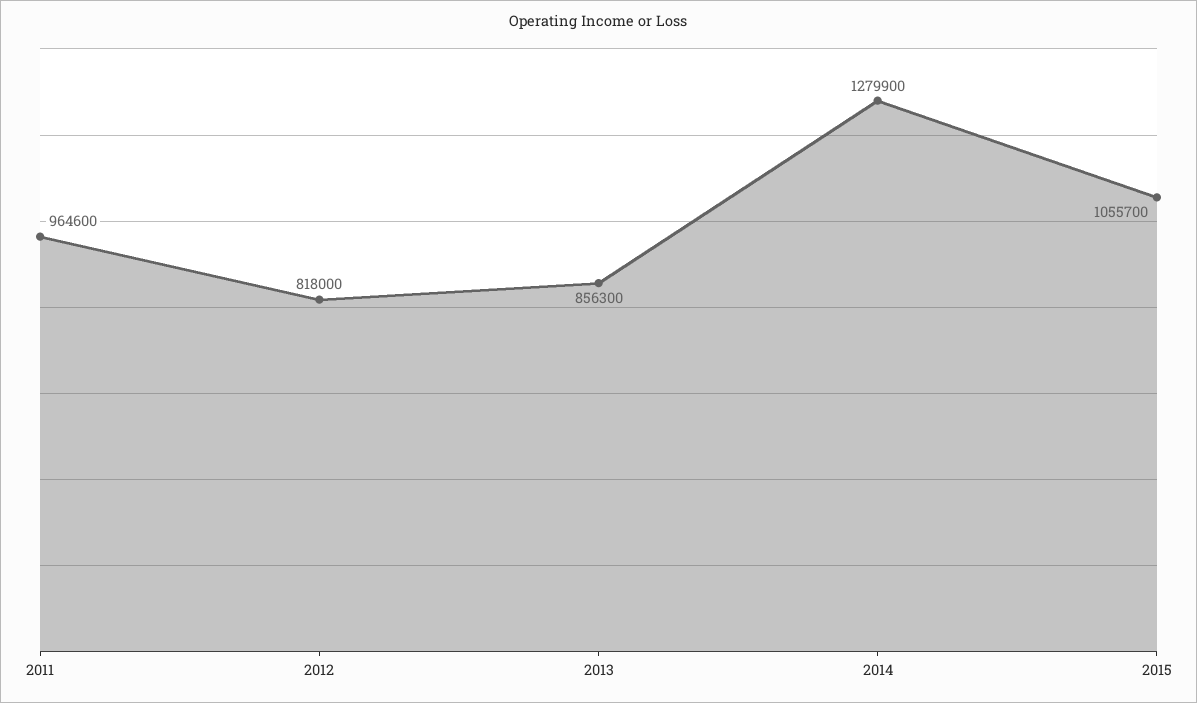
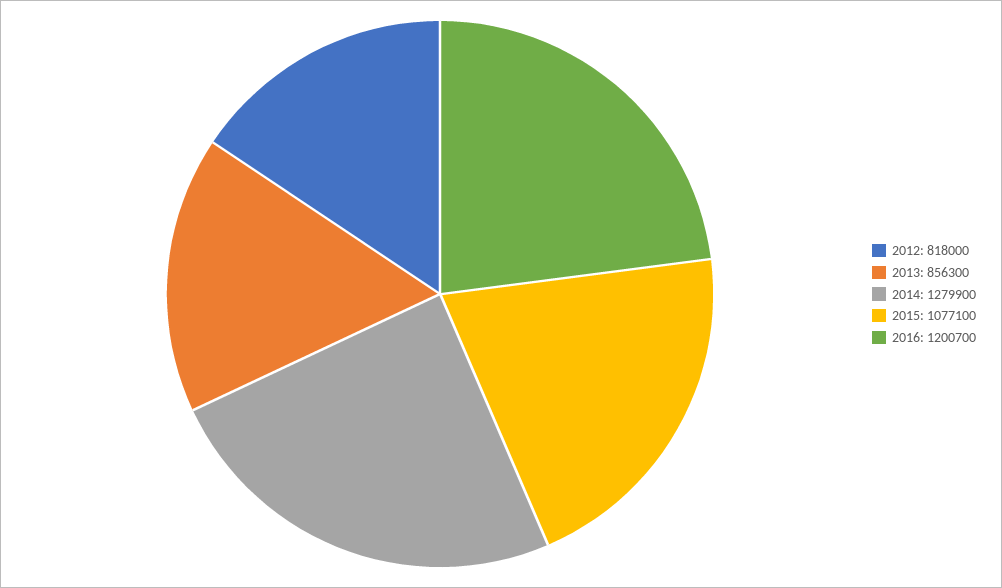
2011: 964600 -> none
2015: 1055700 -> 1077100
2016: none -> 1200700

